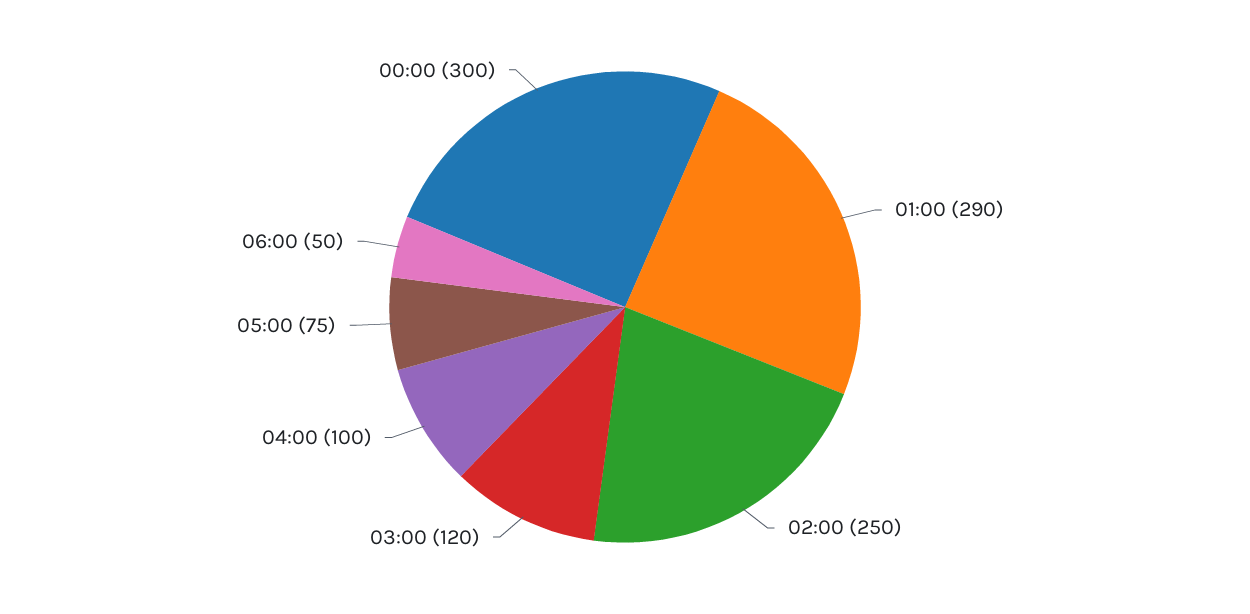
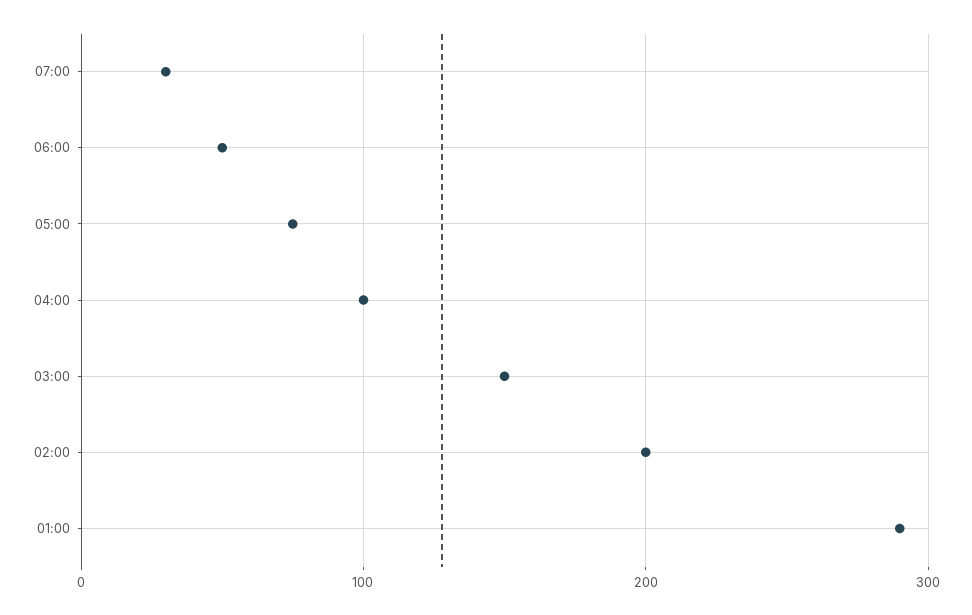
02:00: 250 -> 200
03:00: 120 -> 150
00:00: 300 -> none
07:00: none -> 30

